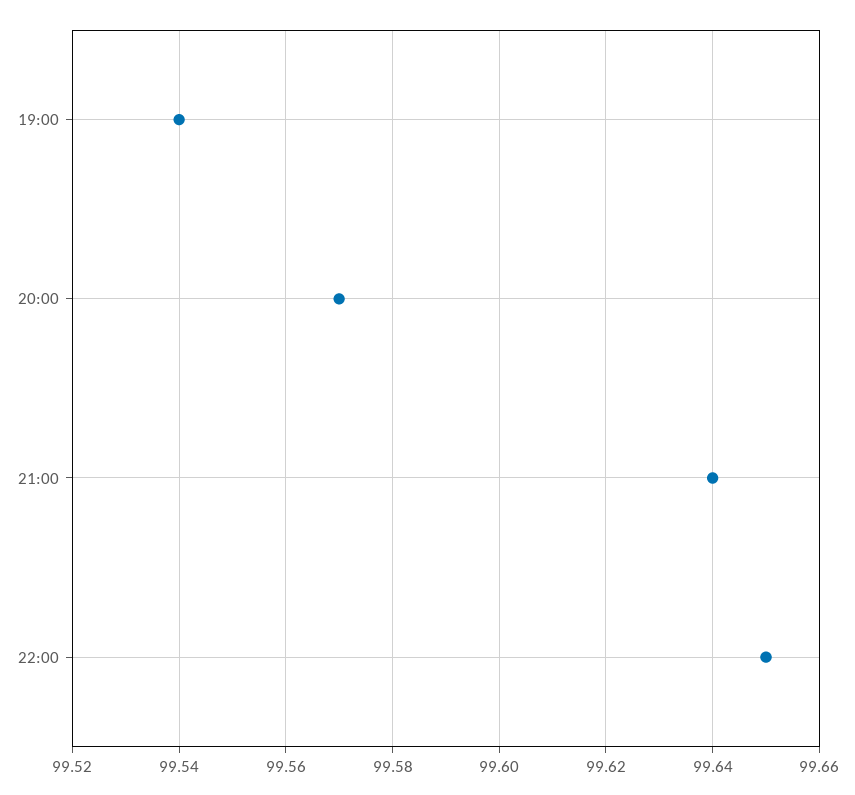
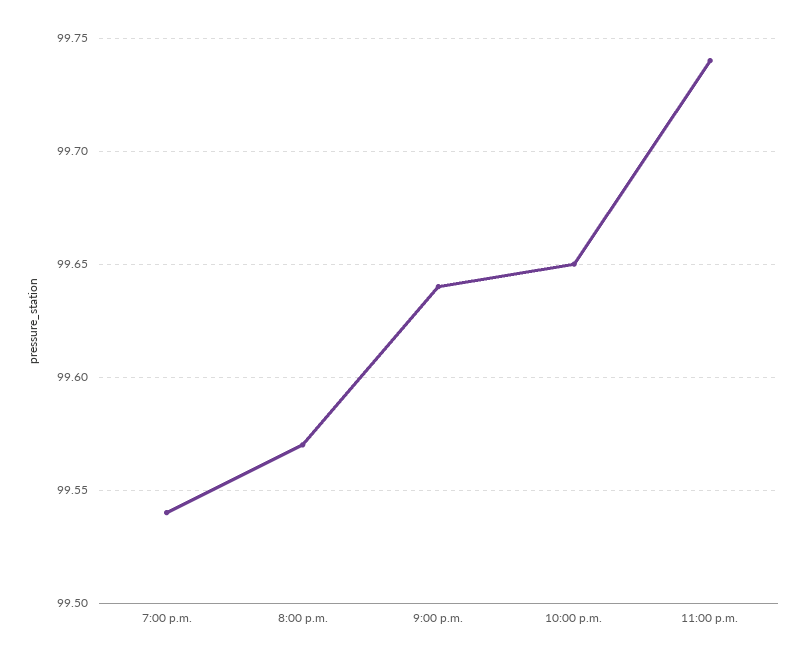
11:00 p.m.: none -> 99.74

